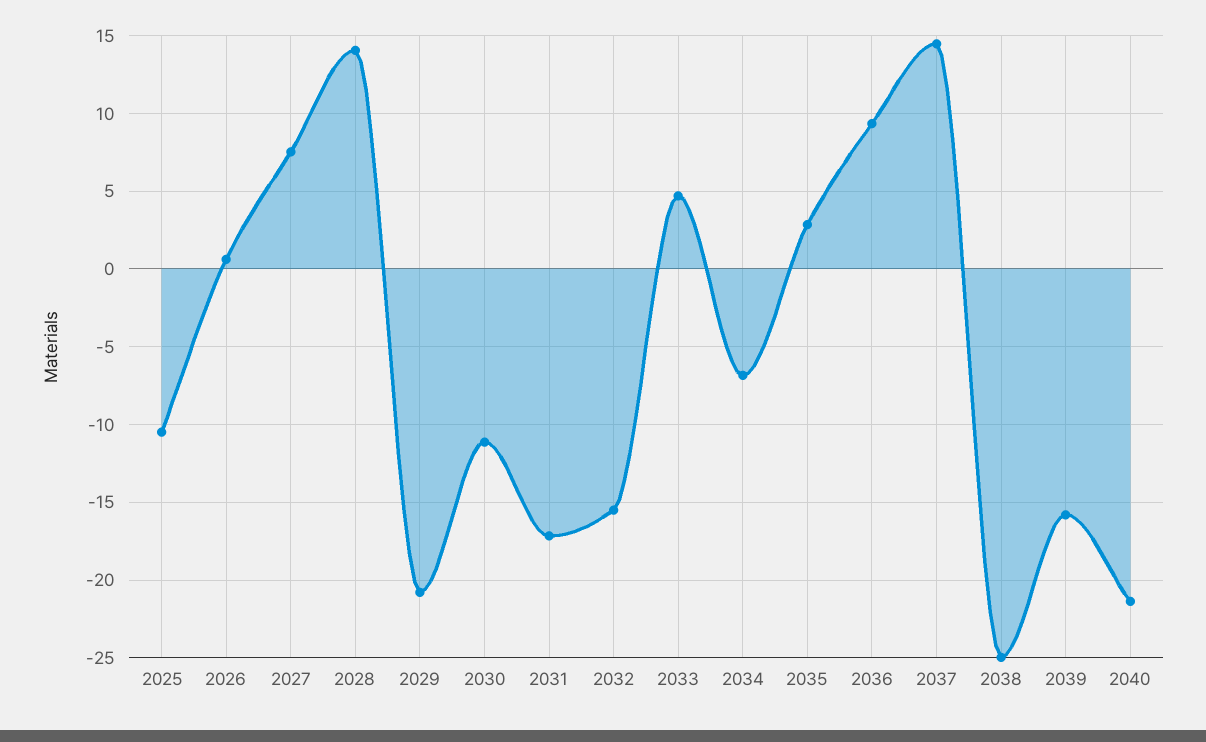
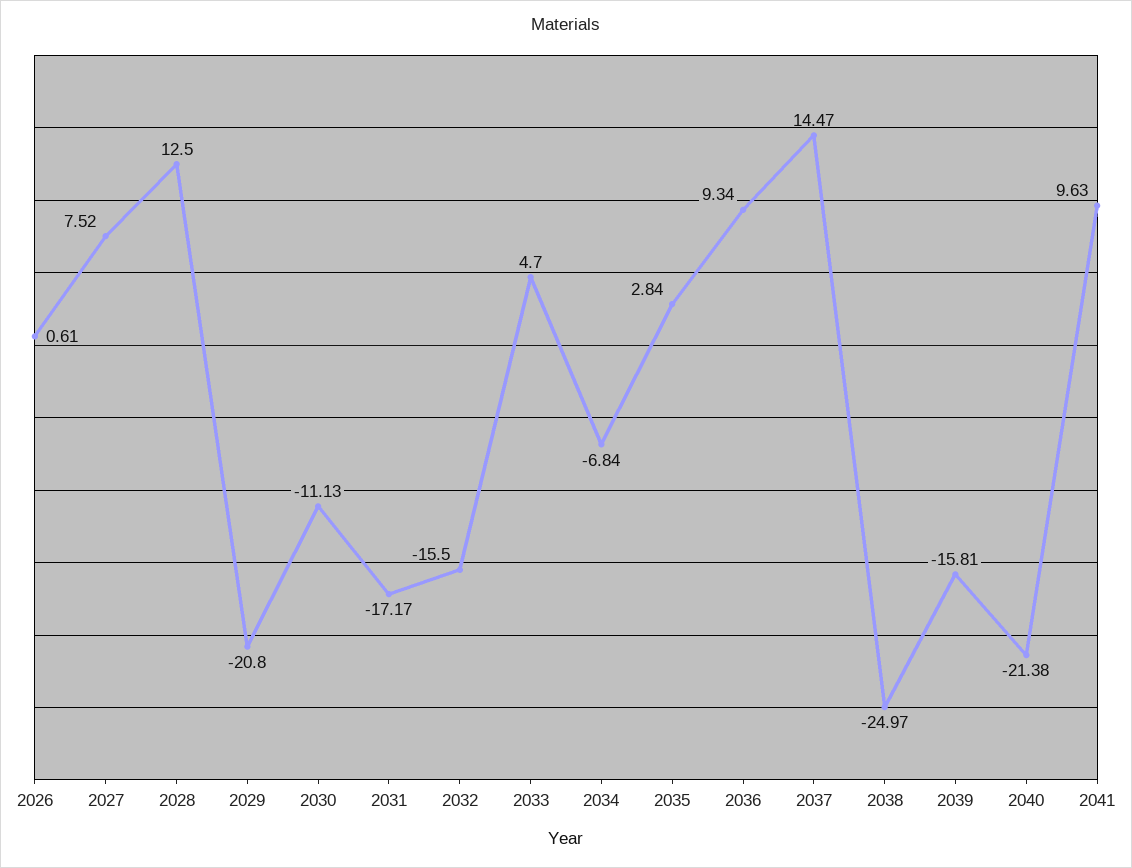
2025: -10.5 -> none
2028: 14 -> 12.5
2041: none -> 9.63

